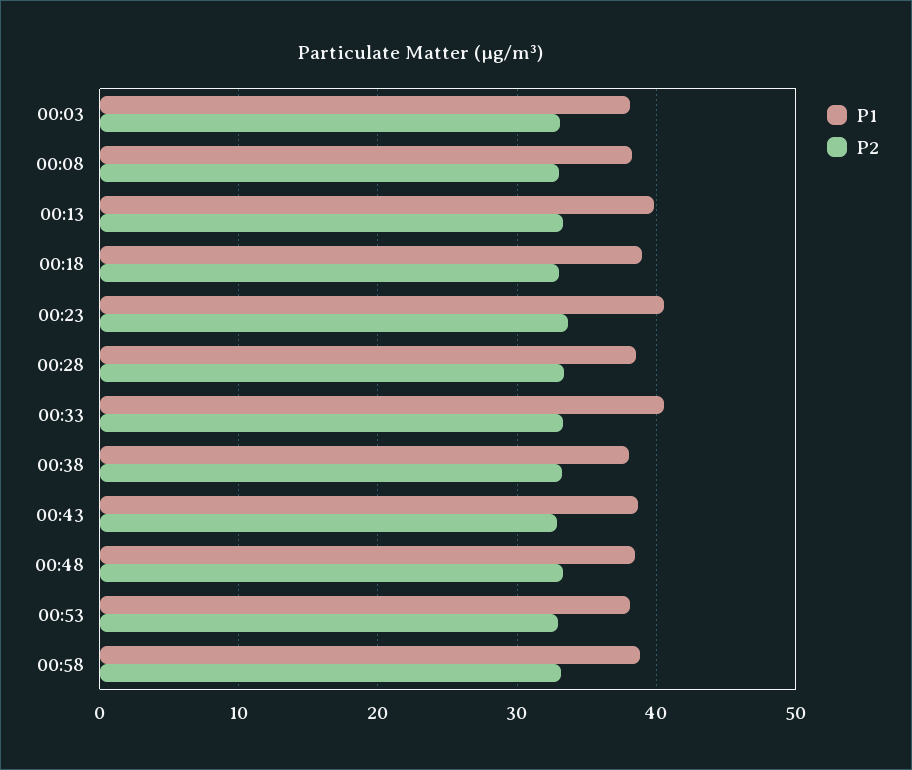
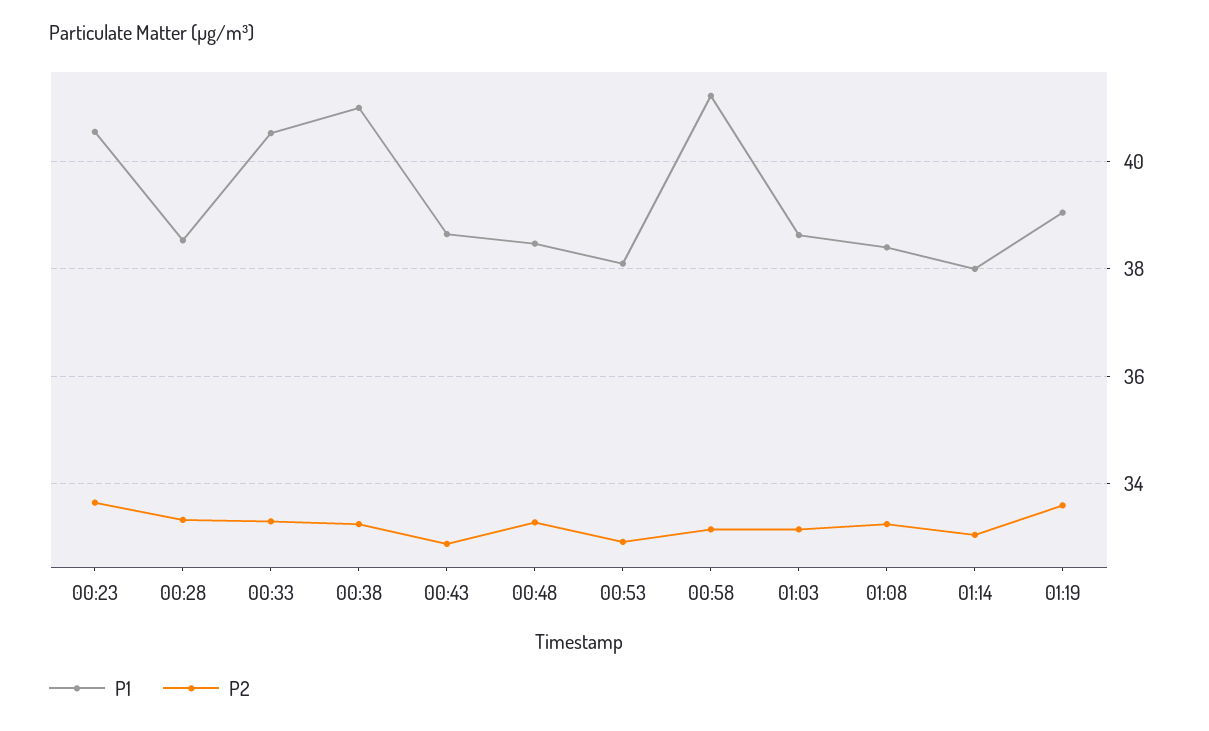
P1, 00:03: 38 -> none
P2, 00:03: 33 -> none
P1, 00:08: 38 -> none
P2, 00:08: 33 -> none
P1, 00:13: 40 -> none
P2, 00:13: 33 -> none
P1, 00:18: 39 -> none
P2, 00:18: 33 -> none
P1, 00:38: 38 -> 41
P1, 00:58: 39 -> 41.2
P1, 01:03: none -> 38.6
P2, 01:03: none -> 33.2
P1, 01:08: none -> 38.4
P2, 01:08: none -> 33.2
P1, 01:14: none -> 38
P2, 01:14: none -> 33
P1, 01:19: none -> 39
P2, 01:19: none -> 33.6

